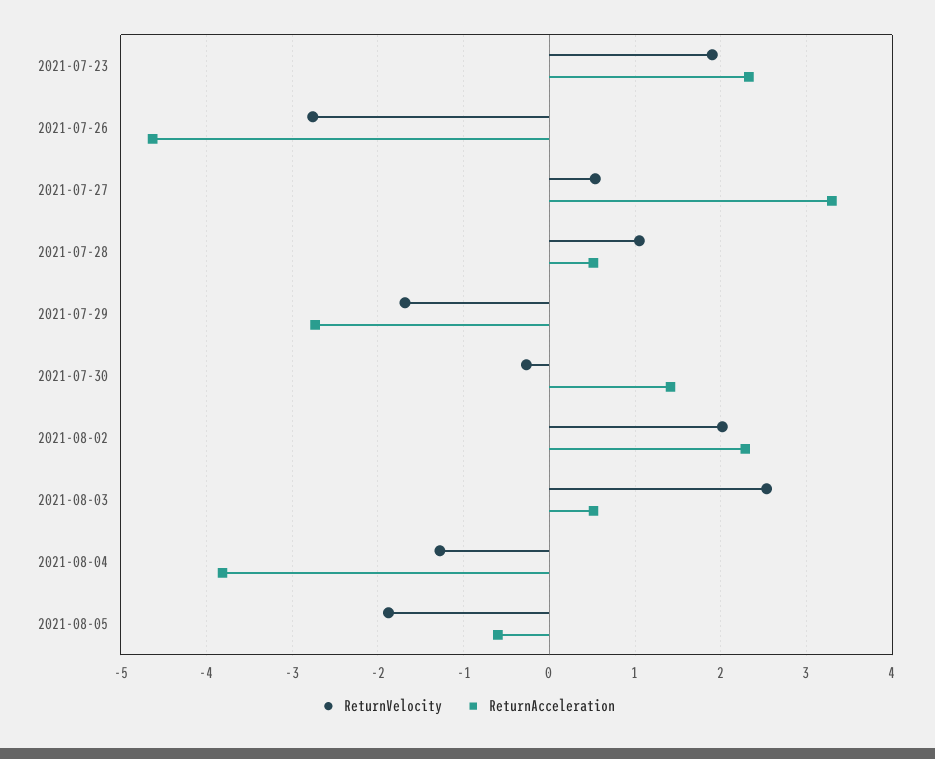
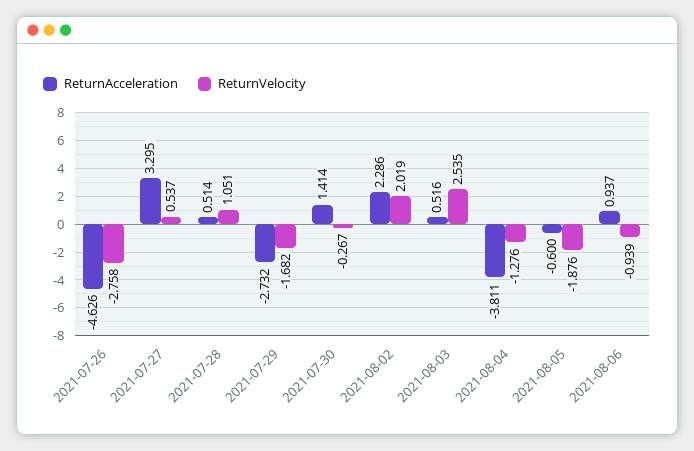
ReturnVelocity, 2021-07-23: 1.9 -> none
ReturnAcceleration, 2021-07-23: 2.3 -> none
ReturnAcceleration, 2021-08-06: none -> 0.937
ReturnVelocity, 2021-08-06: none -> -0.939

